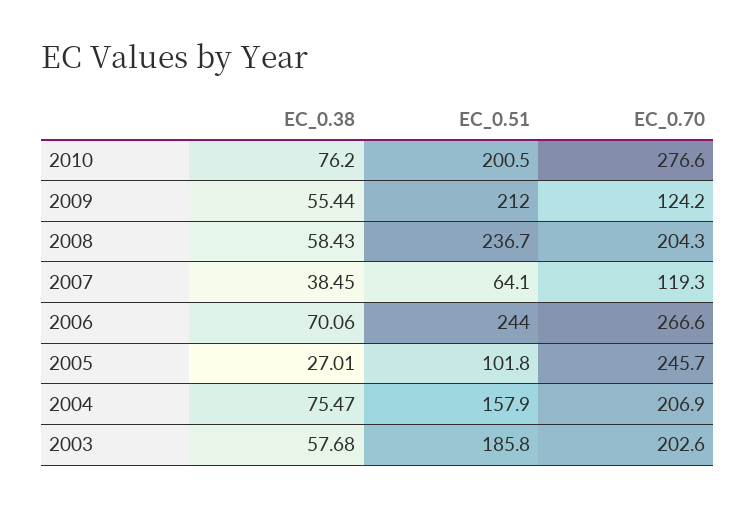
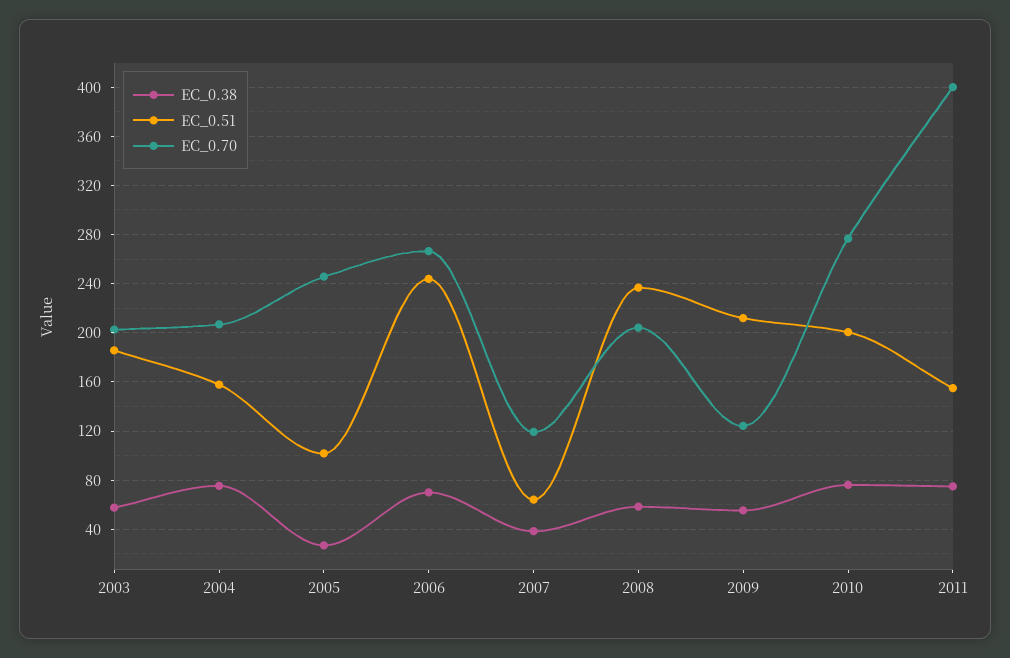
EC_0.38, 2011: none -> 75
EC_0.51, 2011: none -> 155
EC_0.70, 2011: none -> 400

